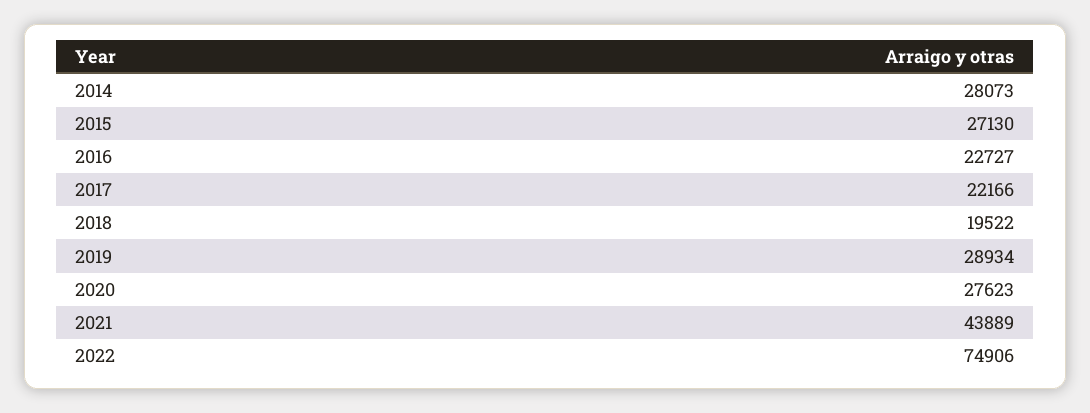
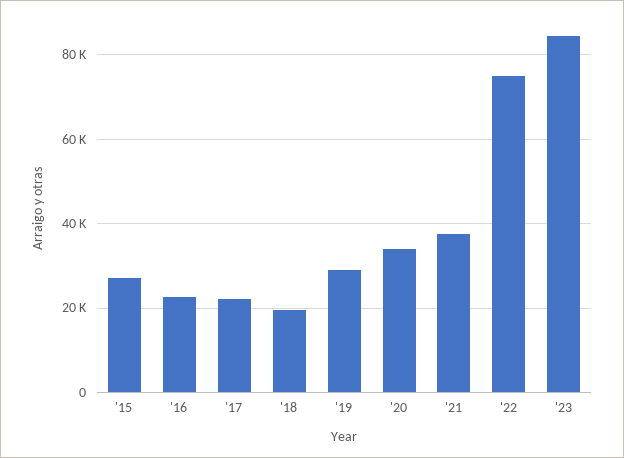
2014: 28073 -> none
2020: 27623 -> 34000
2021: 43889 -> 38000
'23: none -> 84000

